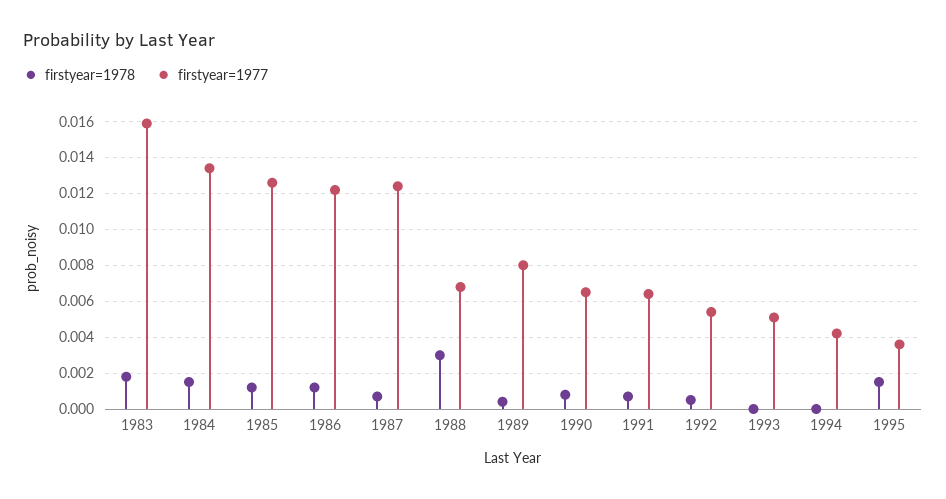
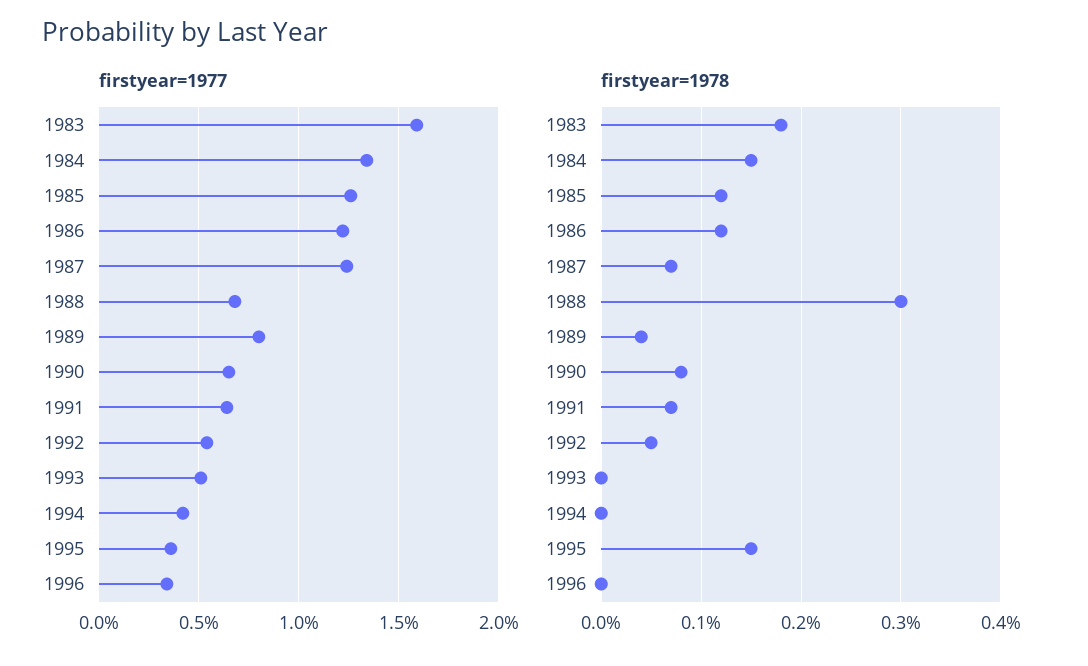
firstyear=1977, 1996: none -> 0.0035
firstyear=1978, 1996: none -> 0

